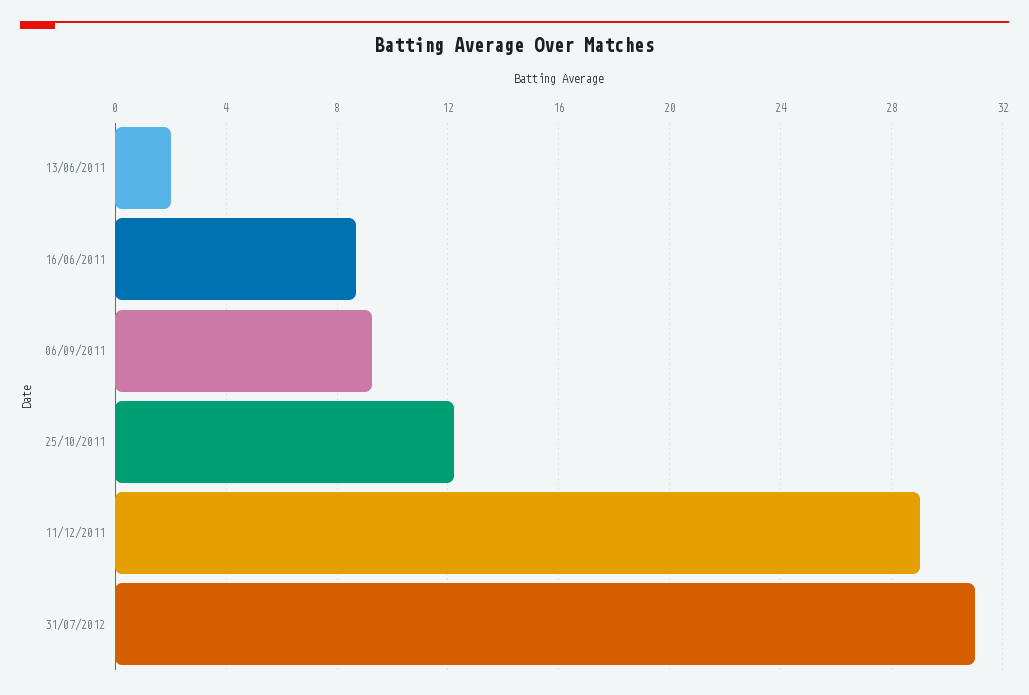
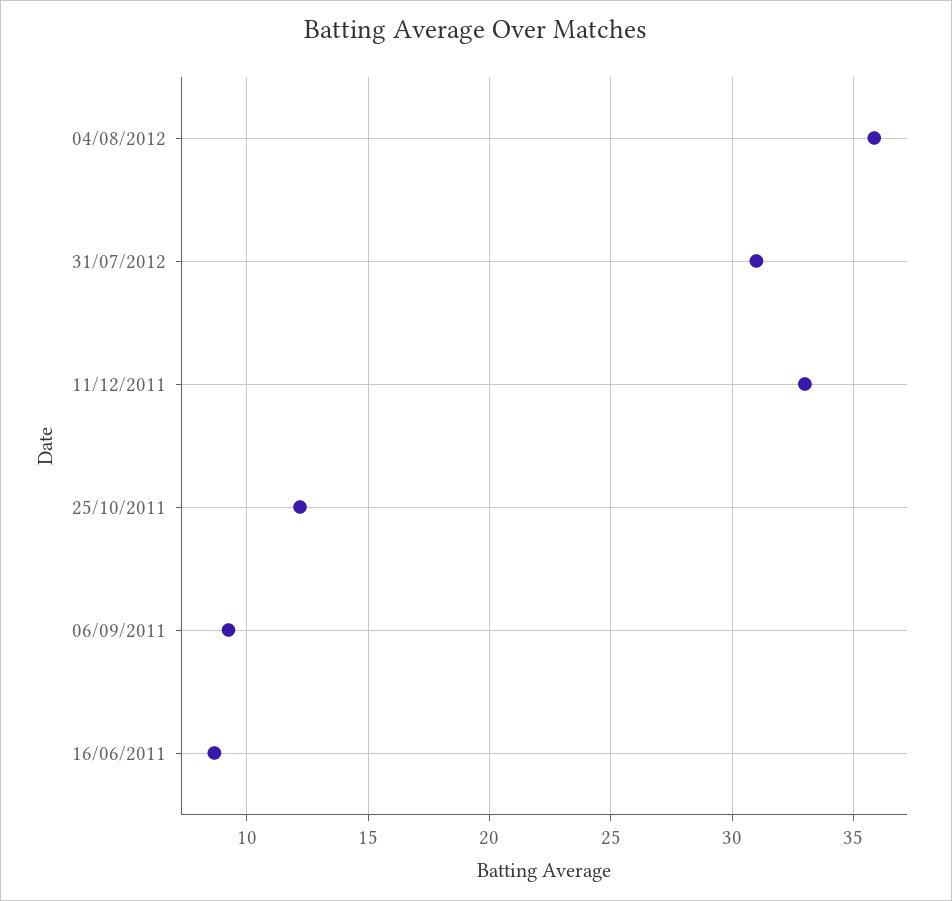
13/06/2011: 2 -> none
11/12/2011: 29 -> 33
04/08/2012: none -> 36

